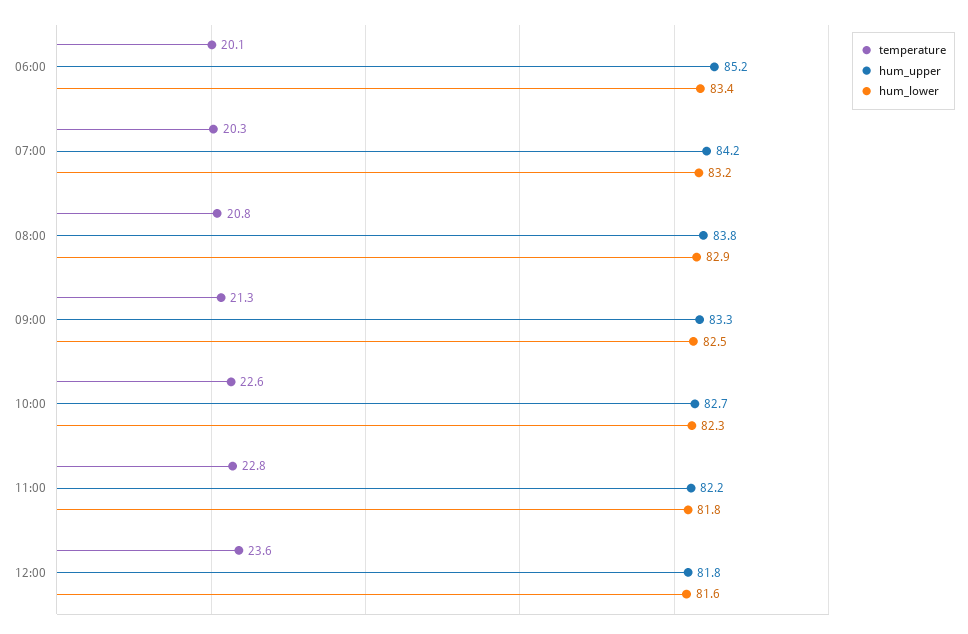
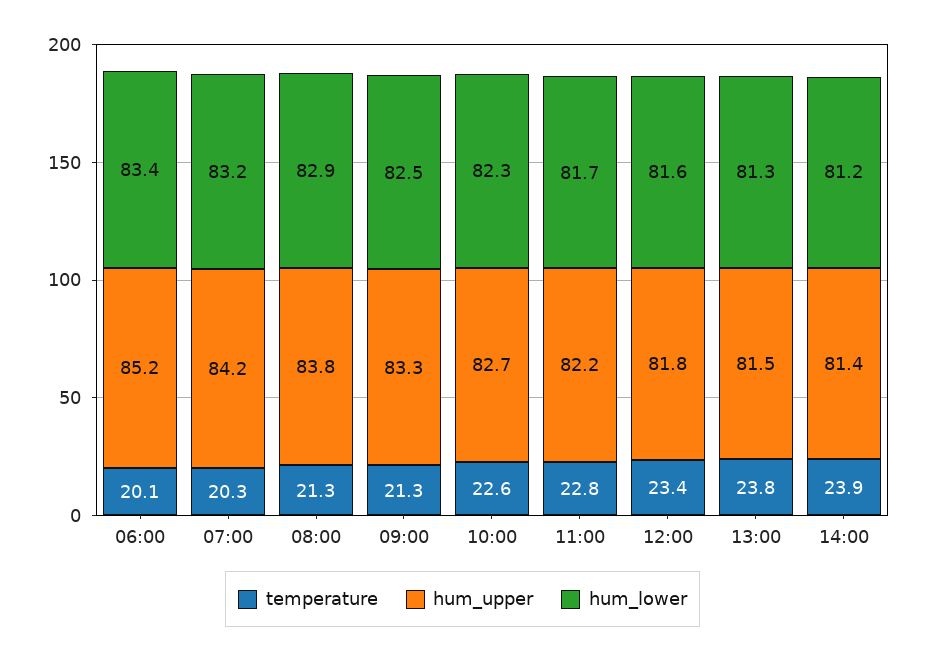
temperature, 08:00: 20.8 -> 21.3
hum_lower, 11:00: 81.8 -> 81.7
temperature, 12:00: 23.6 -> 23.4
temperature, 13:00: none -> 23.8
hum_upper, 13:00: none -> 81.5
hum_lower, 13:00: none -> 81.3
temperature, 14:00: none -> 23.9
hum_upper, 14:00: none -> 81.4
hum_lower, 14:00: none -> 81.2

